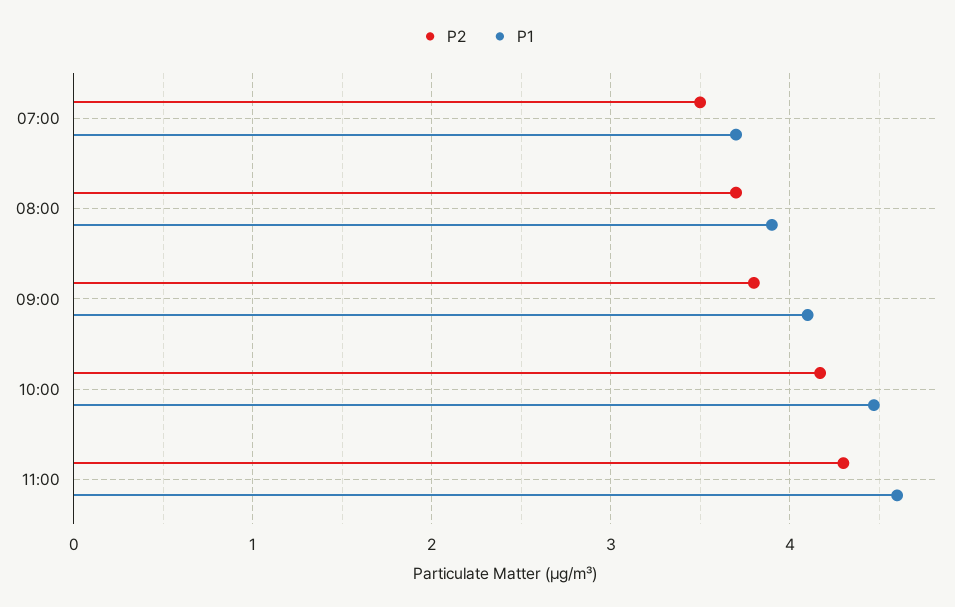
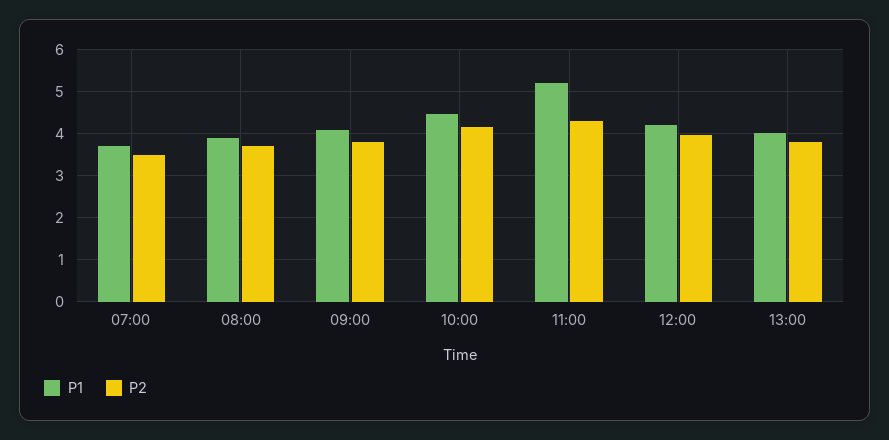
P1, 11:00: 4.6 -> 5.2
P1, 12:00: none -> 4.2
P2, 12:00: none -> 4
P1, 13:00: none -> 4
P2, 13:00: none -> 3.8

